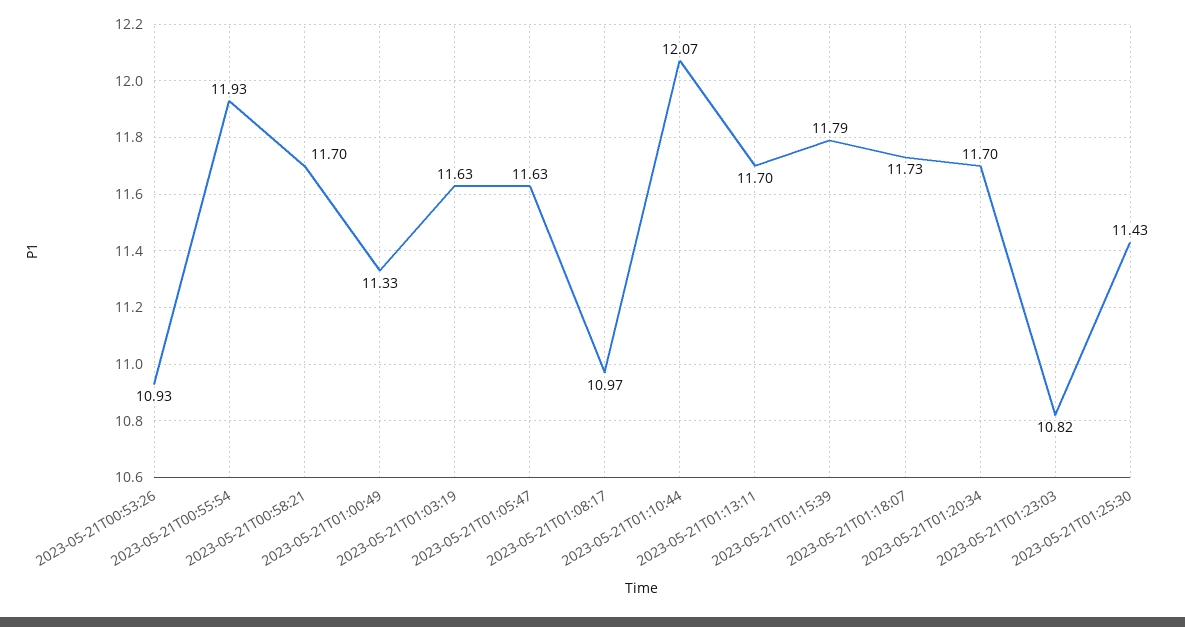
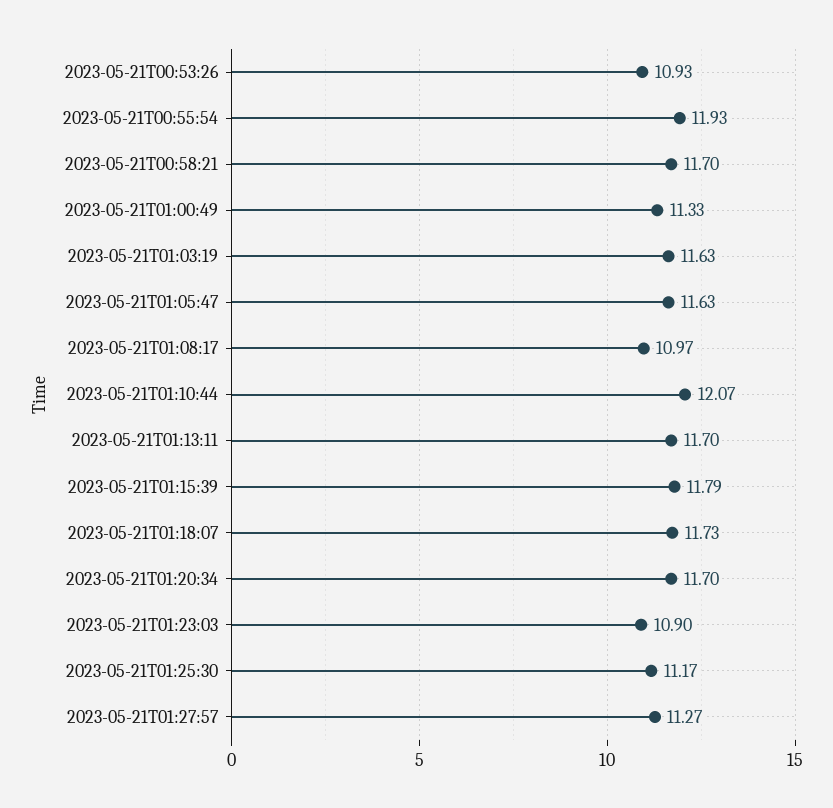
2023-05-21T01:23:03: 10.82 -> 10.9
2023-05-21T01:25:30: 11.43 -> 11.17
2023-05-21T01:27:57: none -> 11.27

